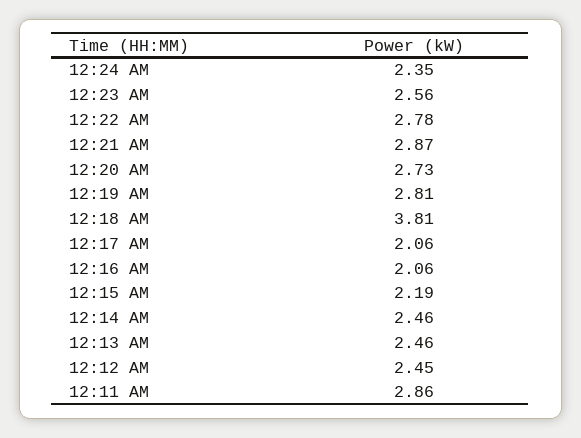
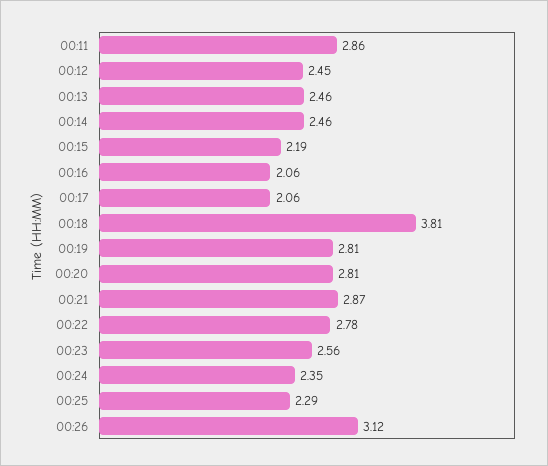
12:20 AM: 2.73 -> 2.81
00:25: none -> 2.29
00:26: none -> 3.12

